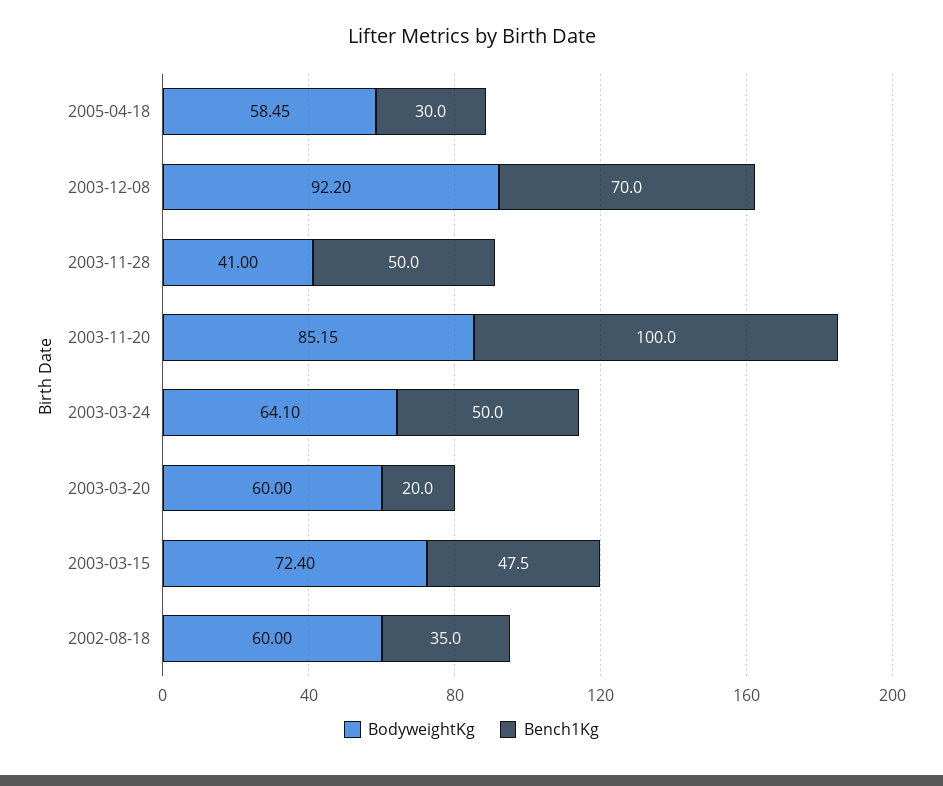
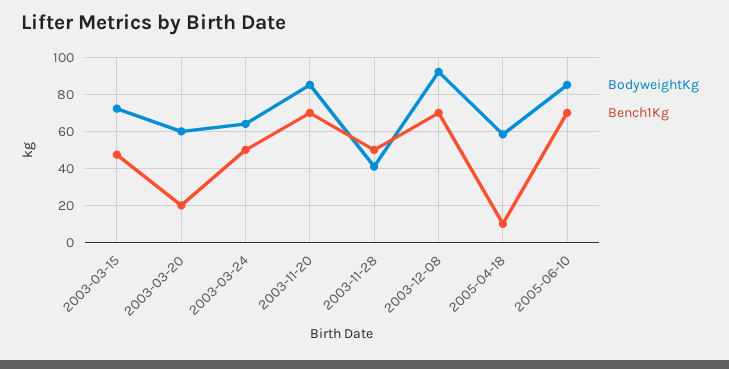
Bench1Kg, 2005-04-18: 30 -> 10
Bench1Kg, 2003-11-20: 100 -> 70
BodyweightKg, 2002-08-18: 60 -> none
Bench1Kg, 2002-08-18: 35 -> none
BodyweightKg, 2005-06-10: none -> 85
Bench1Kg, 2005-06-10: none -> 70

